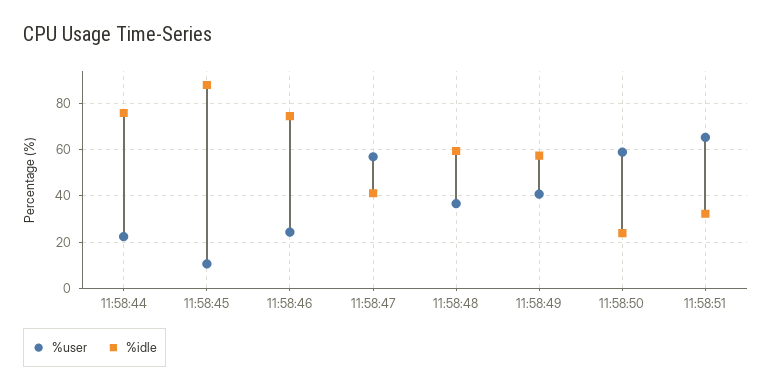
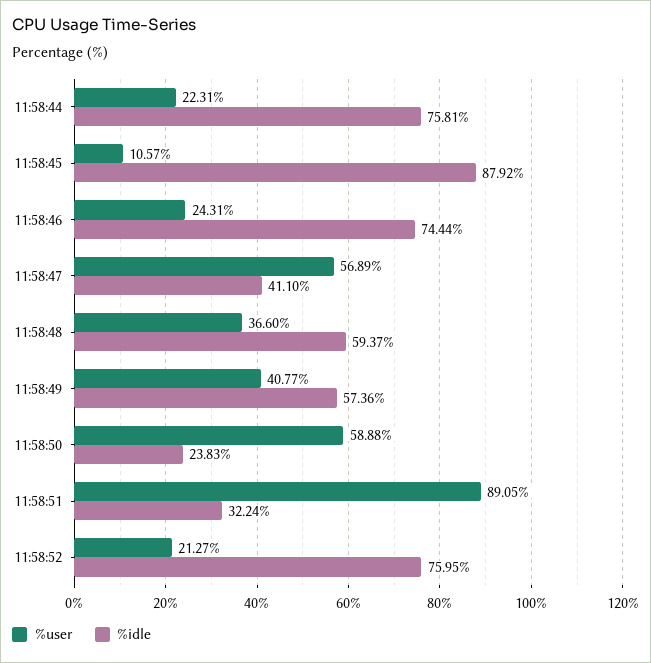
%user, 11:58:51: 65 -> 89.05
%user, 11:58:52: none -> 21.27
%idle, 11:58:52: none -> 75.95

